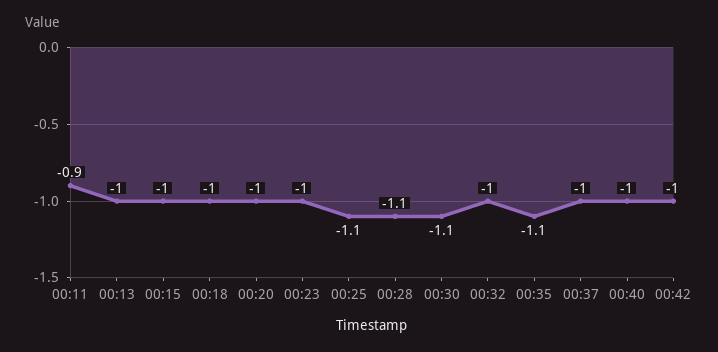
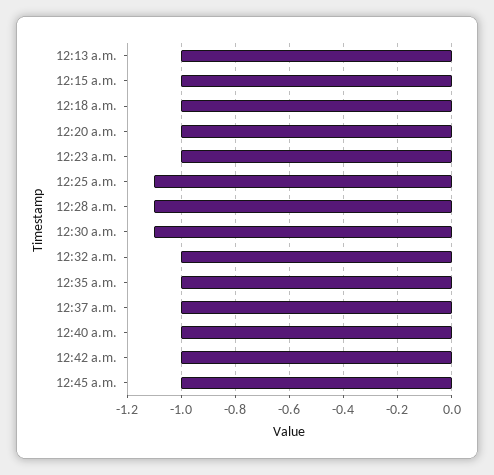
00:11: -0.9 -> none
00:35: -1.1 -> -1
12:45 a.m.: none -> -1

